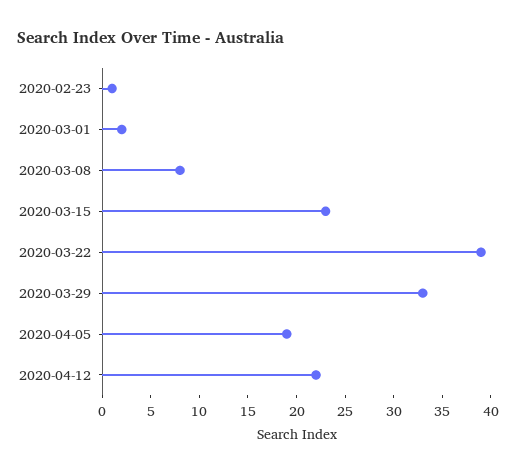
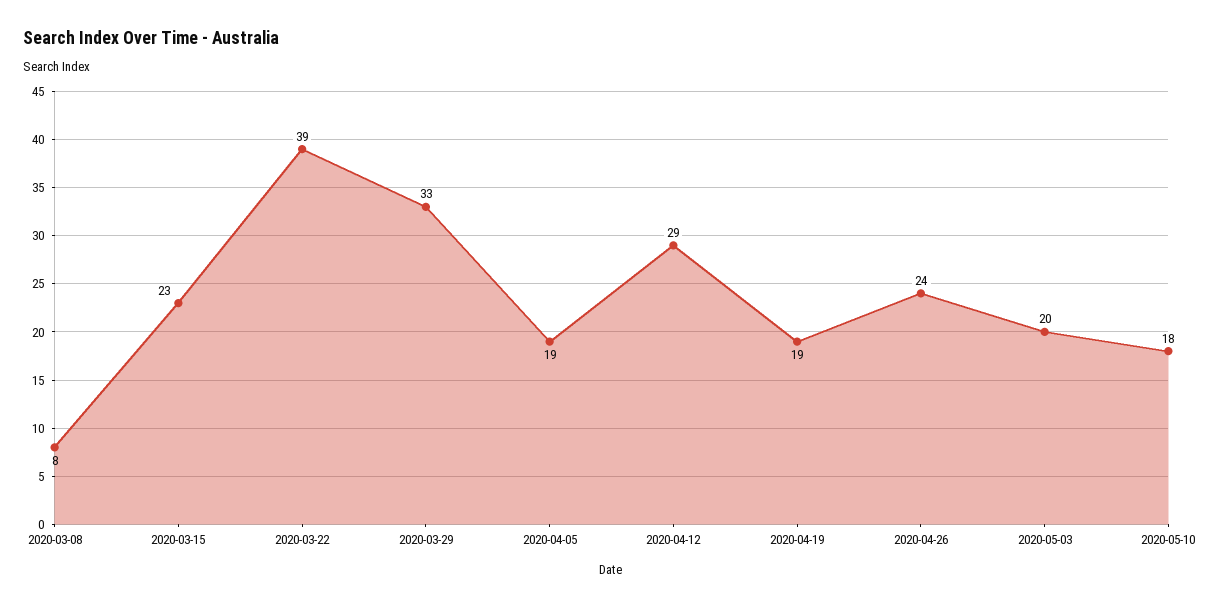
2020-02-23: 1 -> none
2020-03-01: 2 -> none
2020-04-12: 22 -> 29
2020-04-19: none -> 19
2020-04-26: none -> 24
2020-05-03: none -> 20
2020-05-10: none -> 18

